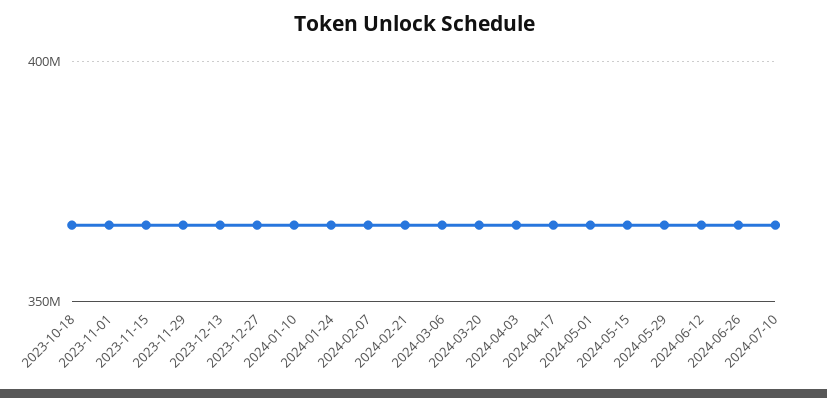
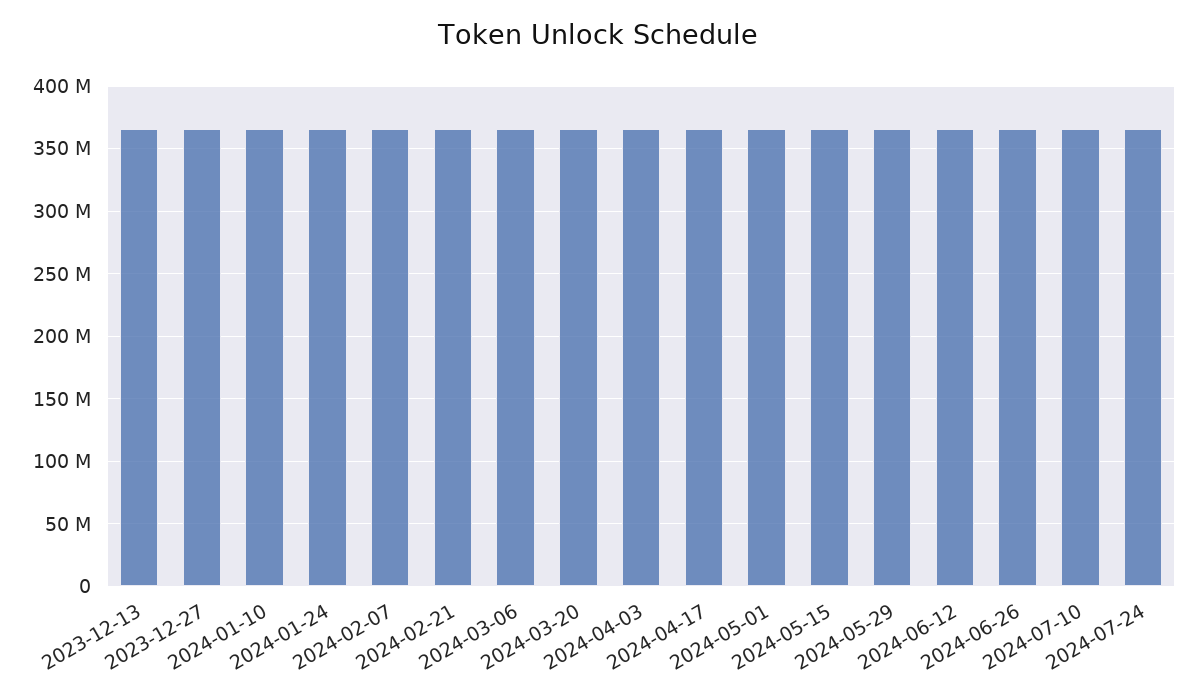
2023-10-18: 365000000 -> none
2023-11-01: 365000000 -> none
2023-11-15: 365000000 -> none
2023-11-29: 365000000 -> none
2024-07-24: none -> 365000000

